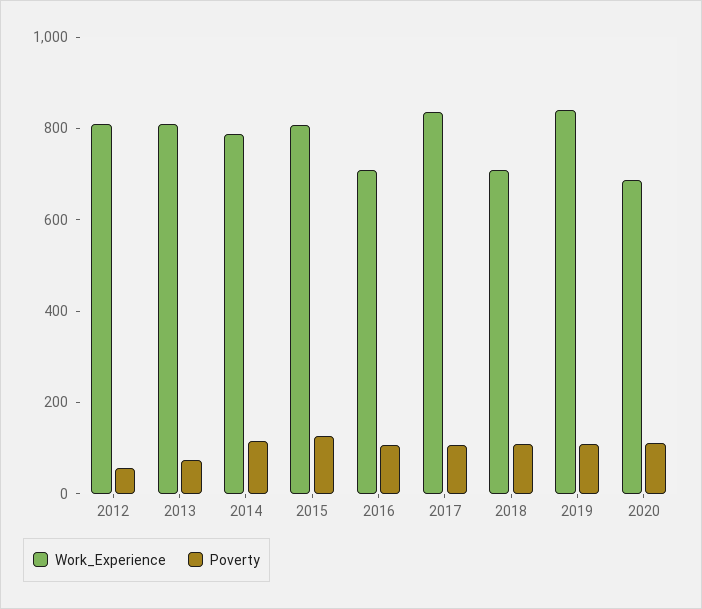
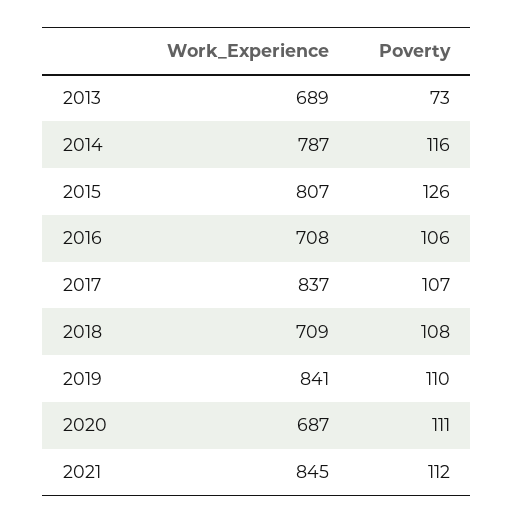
Work_Experience, 2012: 800 -> none
Poverty, 2012: 50 -> none
Work_Experience, 2013: 800 -> 689
Work_Experience, 2021: none -> 845
Poverty, 2021: none -> 112

